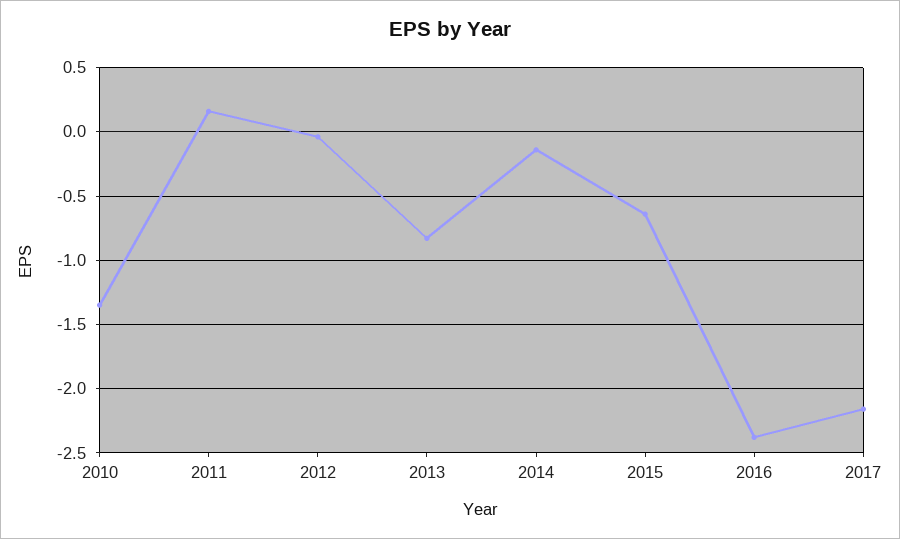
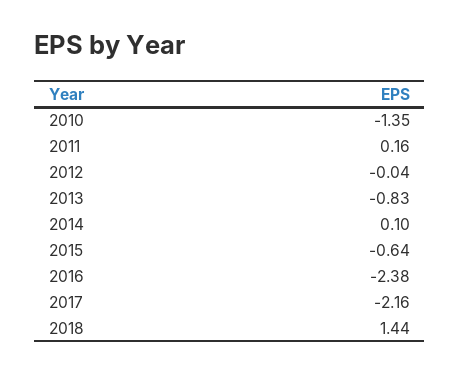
2014: -0.15 -> 0.1
2018: none -> 1.44

